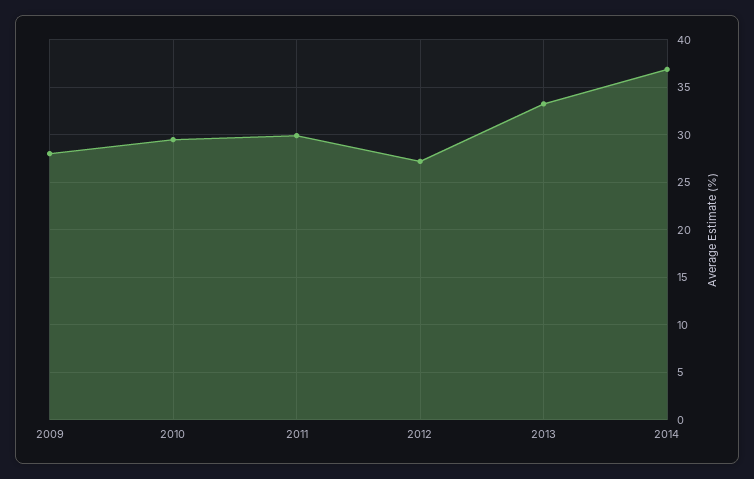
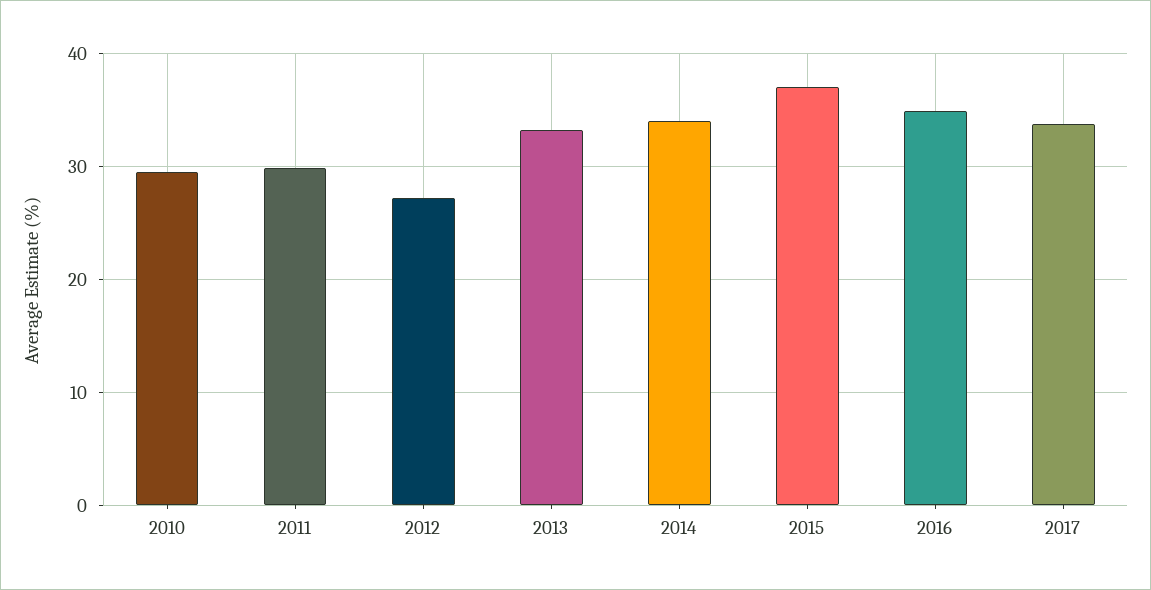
2009: 28 -> none
2014: 37 -> 34
2015: none -> 37
2016: none -> 35
2017: none -> 34

